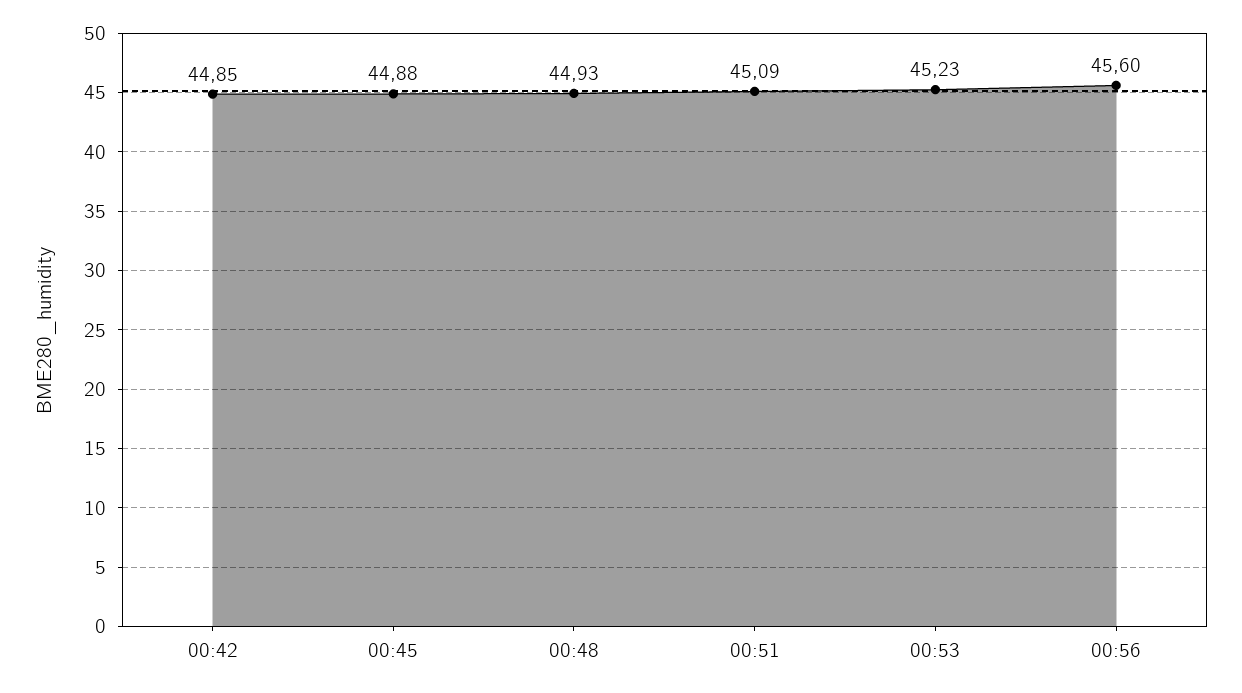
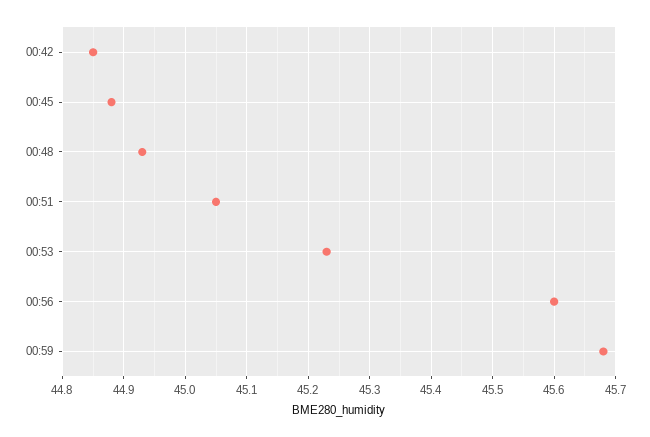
00:51: 45.09 -> 45.05
00:59: none -> 45.68

